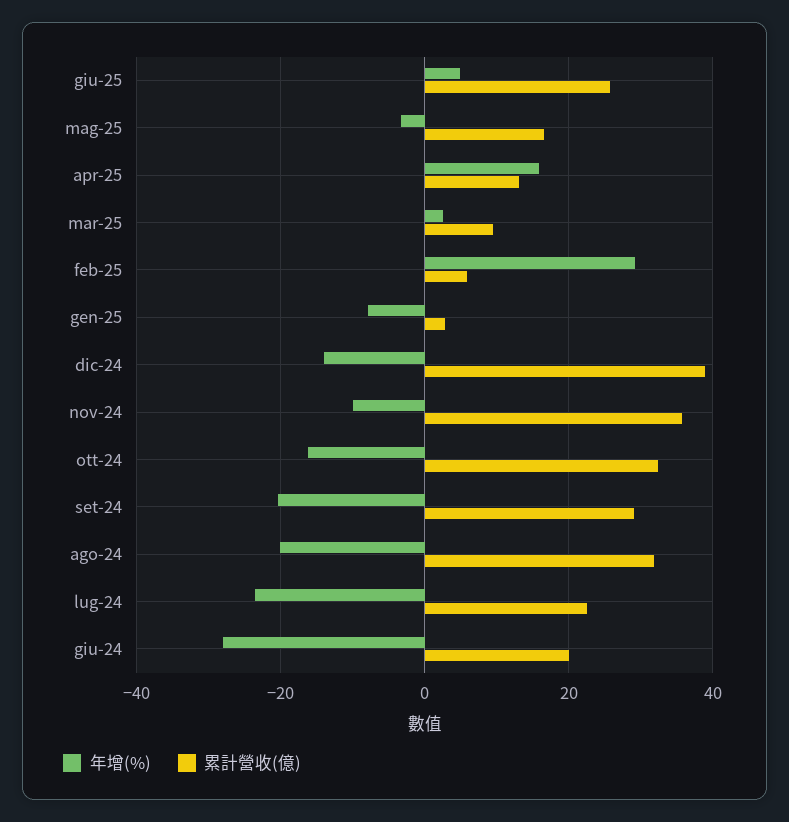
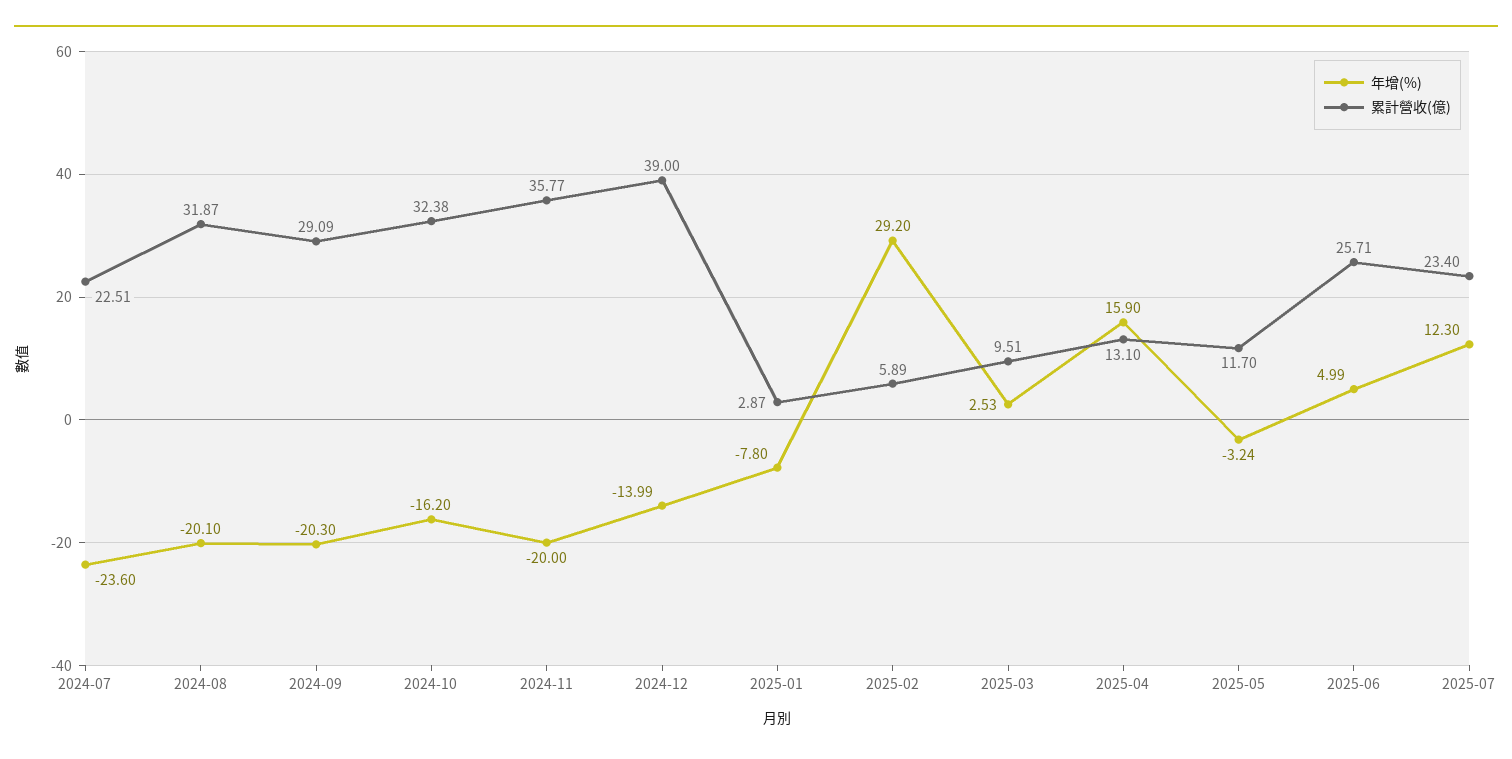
累計營收(億), mag-25: 16 -> 11.7
年增(%), nov-24: -10 -> -20
年增(%), giu-24: -28 -> none
累計營收(億), giu-24: 20 -> none
年增(%), 2025-07: none -> 12.3
累計營收(億), 2025-07: none -> 23.4

